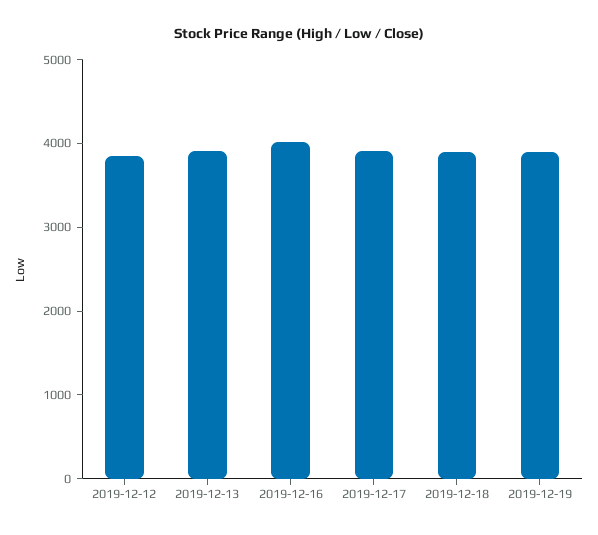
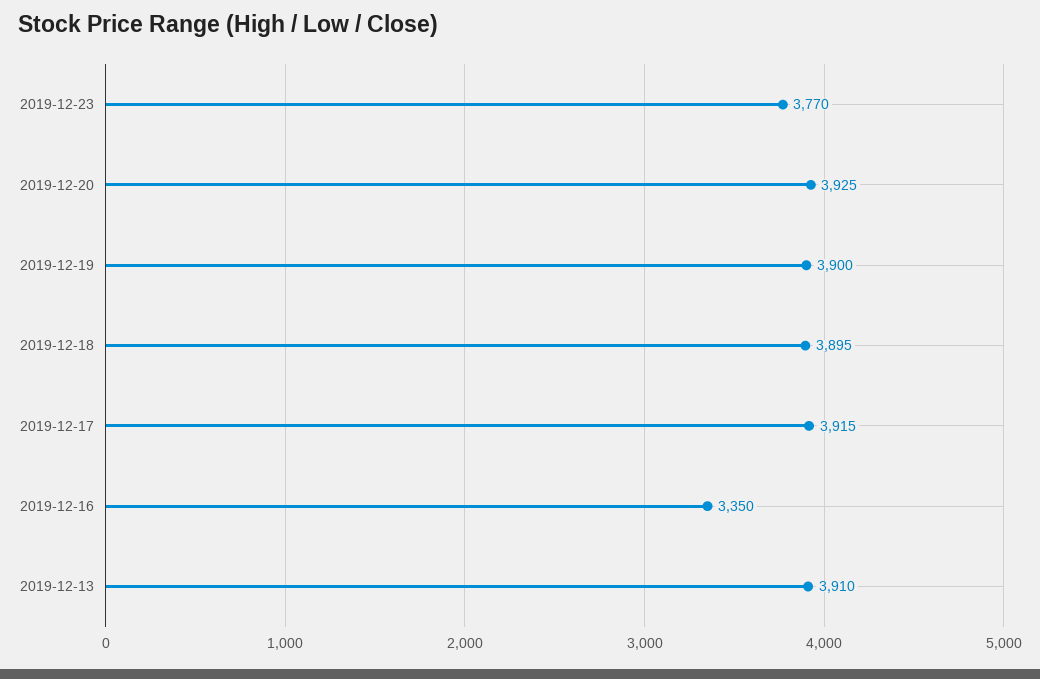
2019-12-12: 3800 -> none
2019-12-16: 4000 -> 3350
2019-12-23: none -> 3770
2019-12-20: none -> 3925

